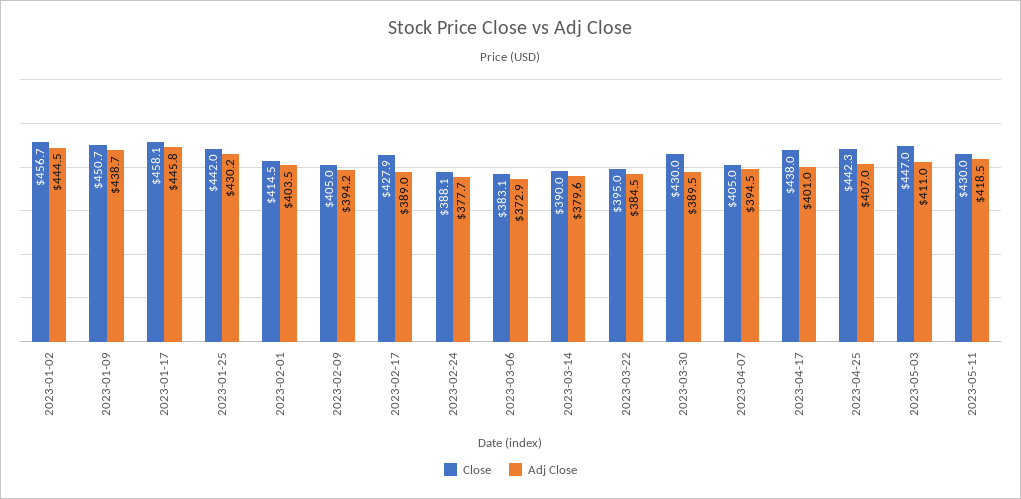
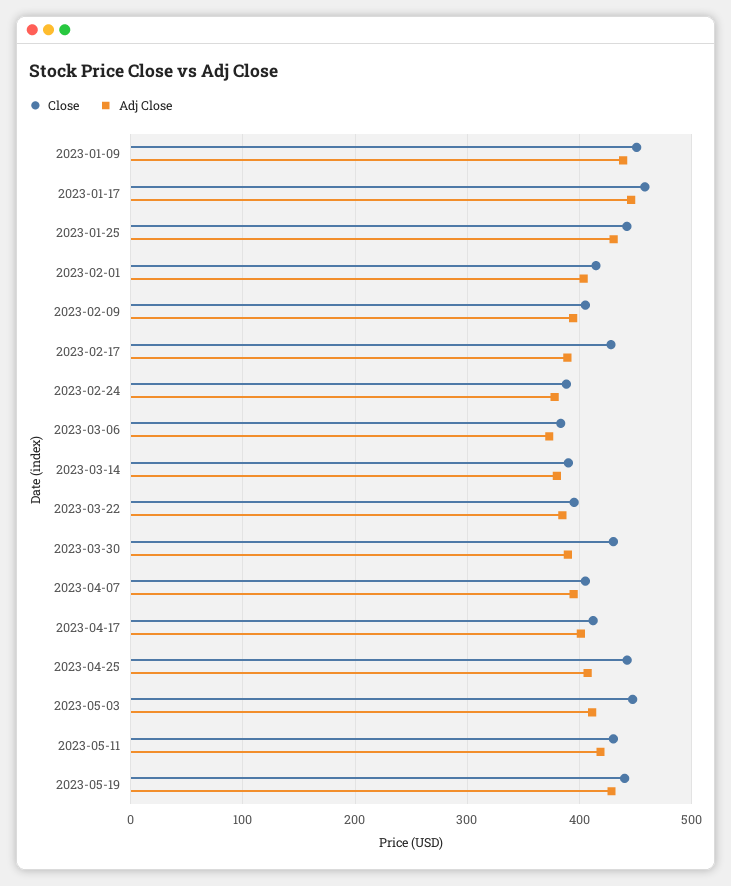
Close, 2023-01-02: 456.7 -> none
Adj Close, 2023-01-02: 444.5 -> none
Close, 2023-04-17: 438 -> 410
Close, 2023-05-19: none -> 440
Adj Close, 2023-05-19: none -> 430

